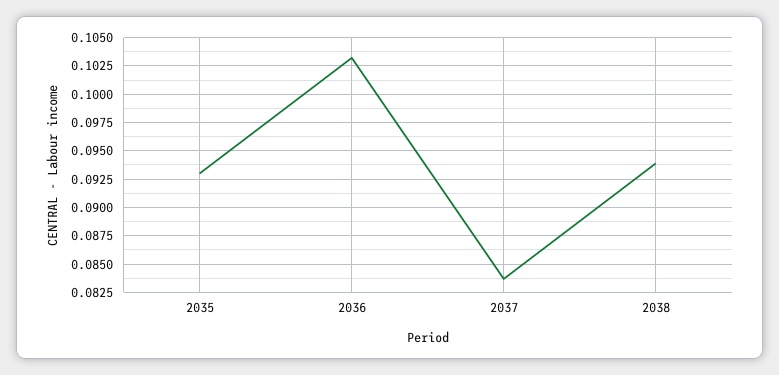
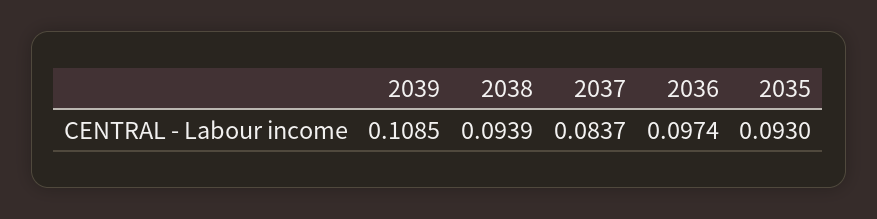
2036: 0.1025 -> 0.0974
2039: none -> 0.1085

